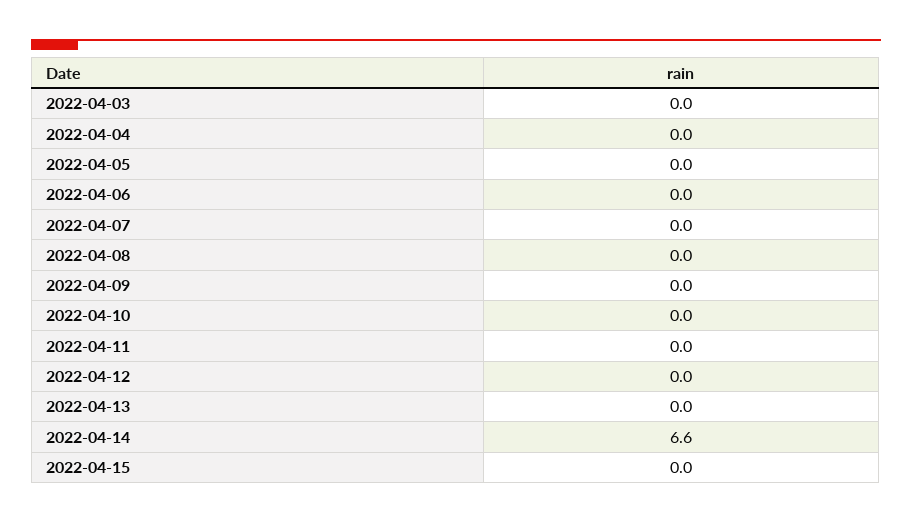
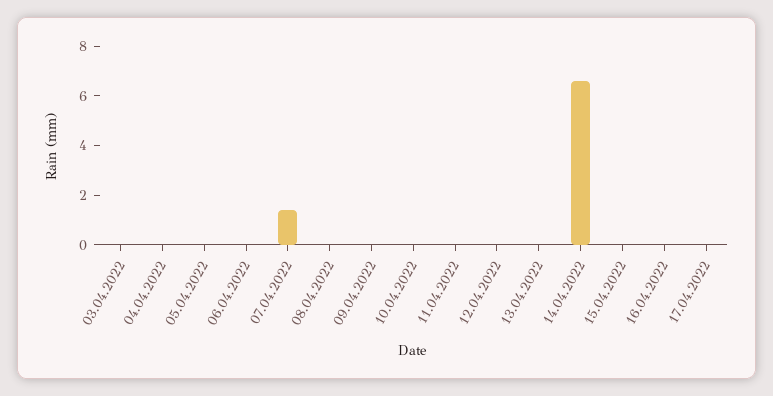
2022-04-07: 0 -> 1.5
16.04.2022: none -> 0
17.04.2022: none -> 0

